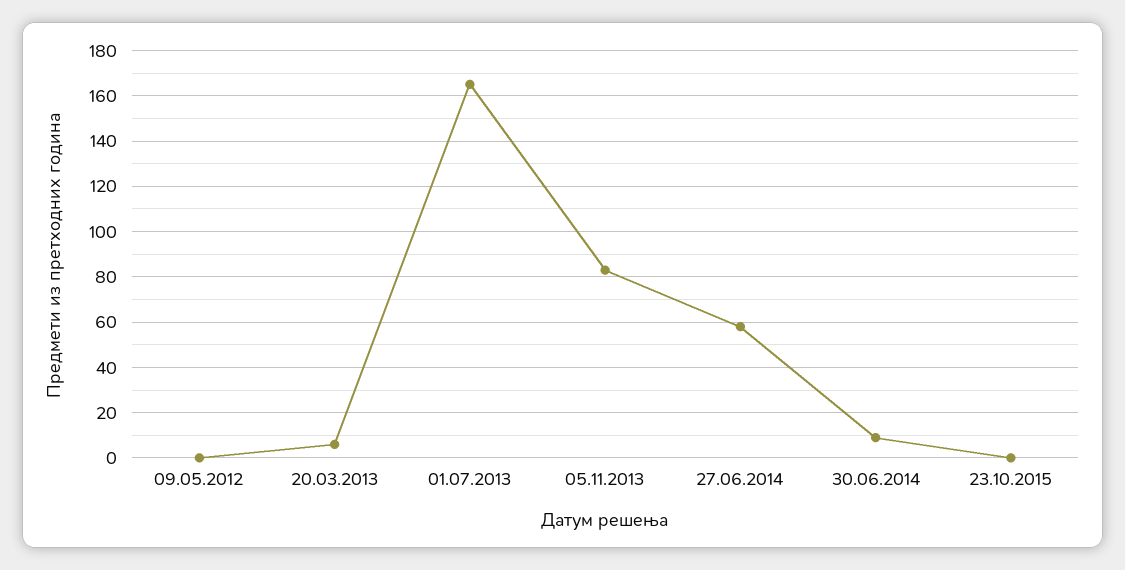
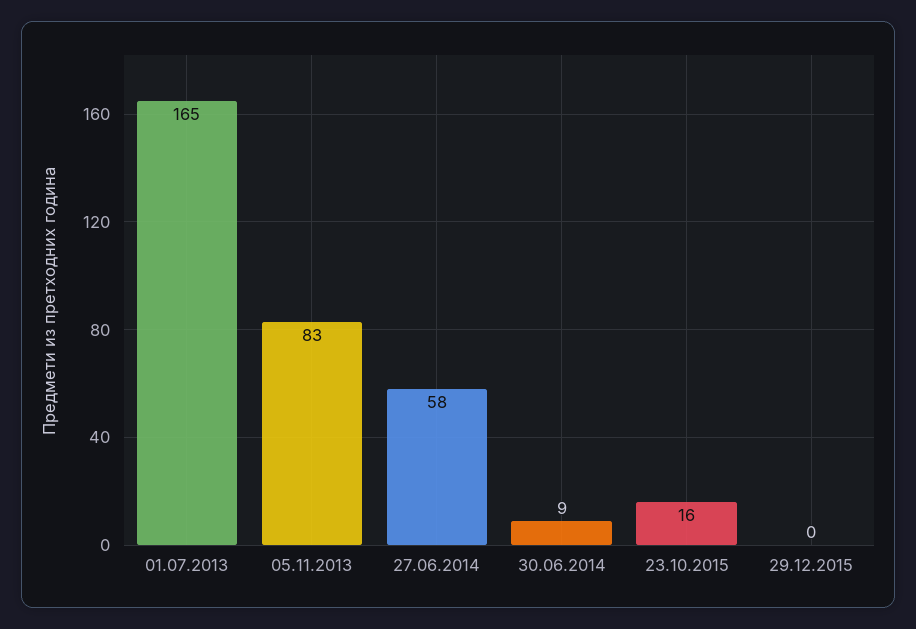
09.05.2012: 0 -> none
20.03.2013: 5 -> none
23.10.2015: 0 -> 16
29.12.2015: none -> 0

